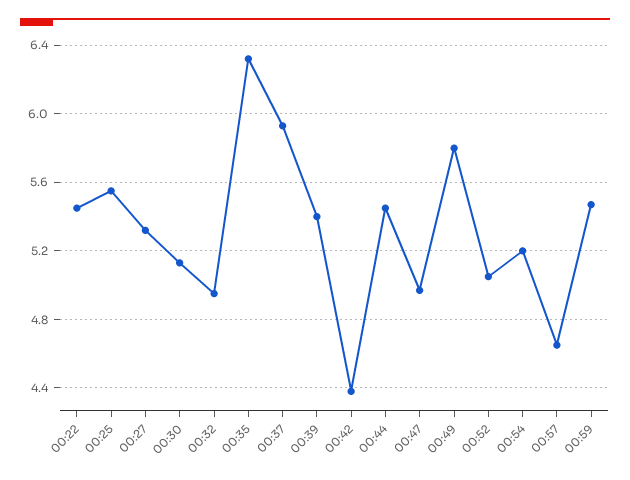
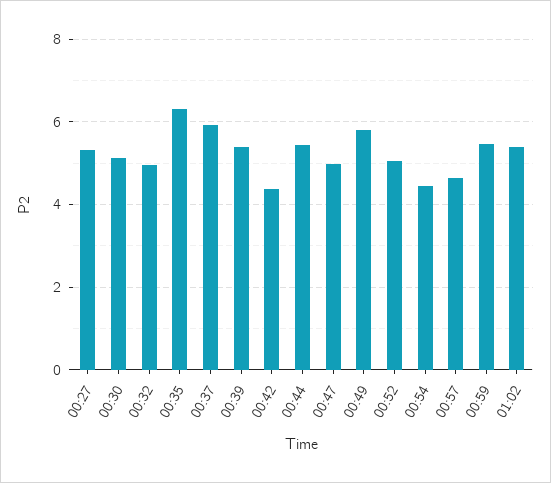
00:22: 5.45 -> none
00:25: 5.55 -> none
00:54: 5.2 -> 4.4
01:02: none -> 5.4

